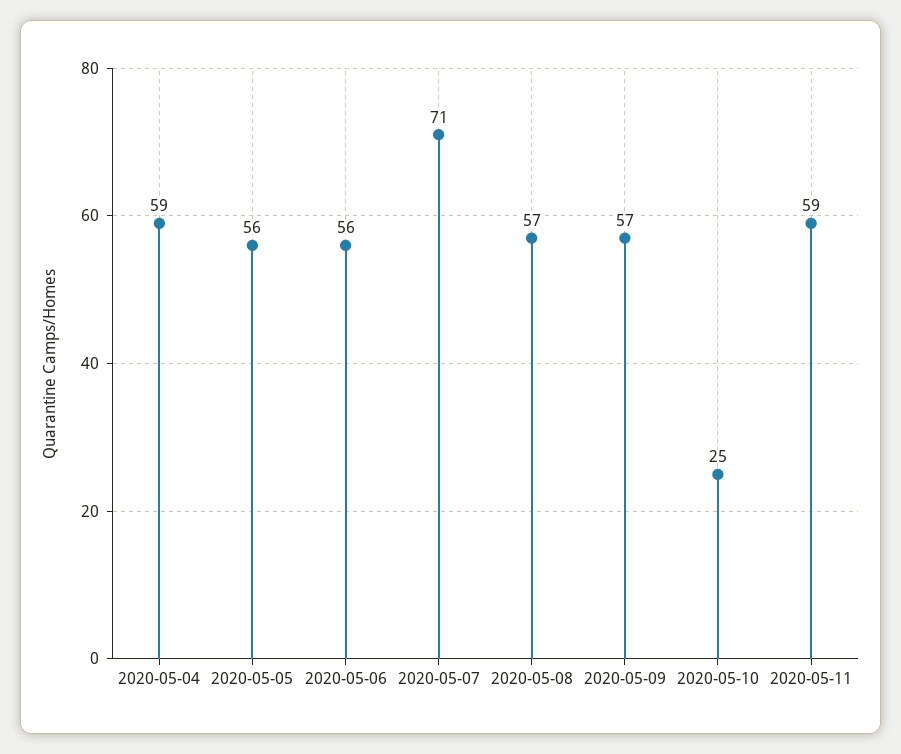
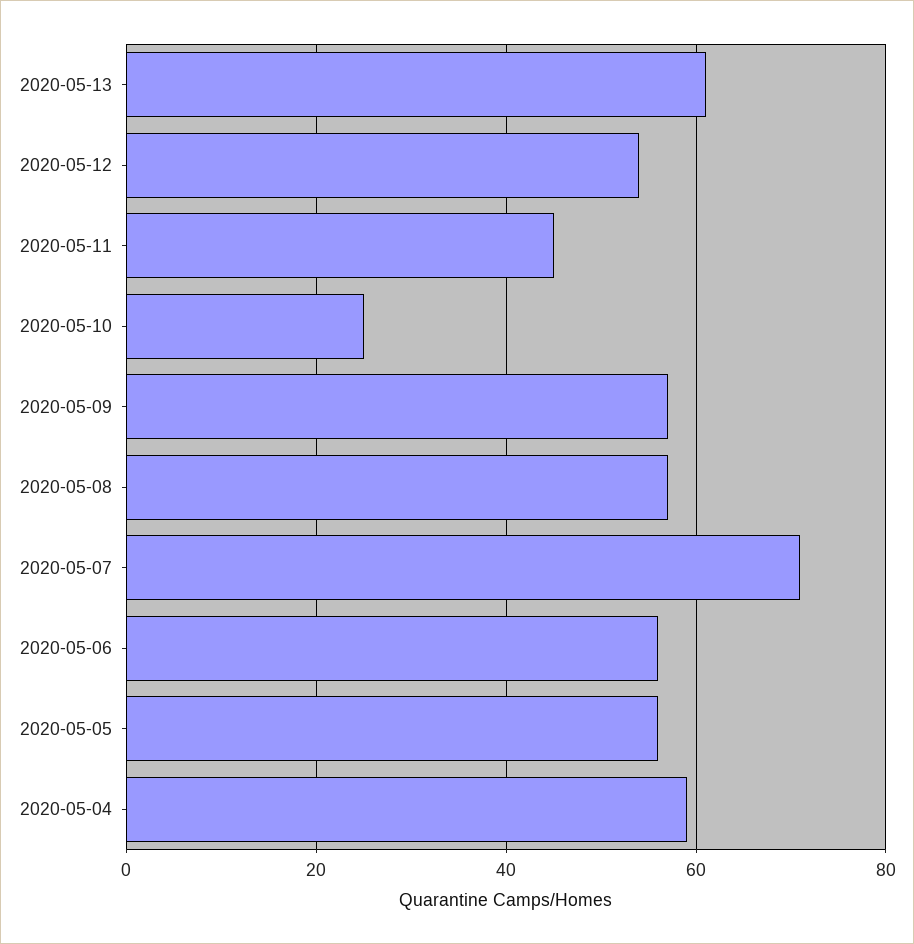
2020-05-11: 59 -> 45
2020-05-13: none -> 60
2020-05-12: none -> 55

